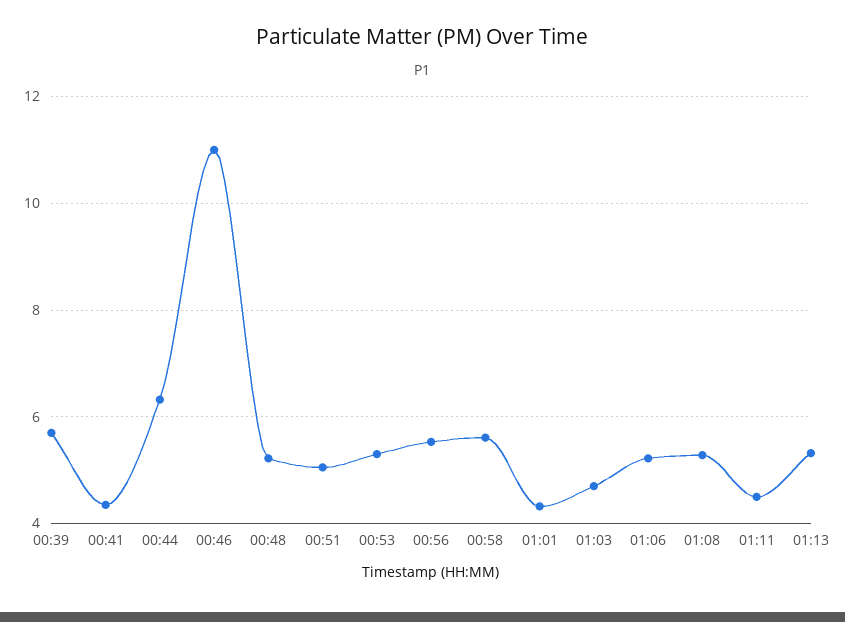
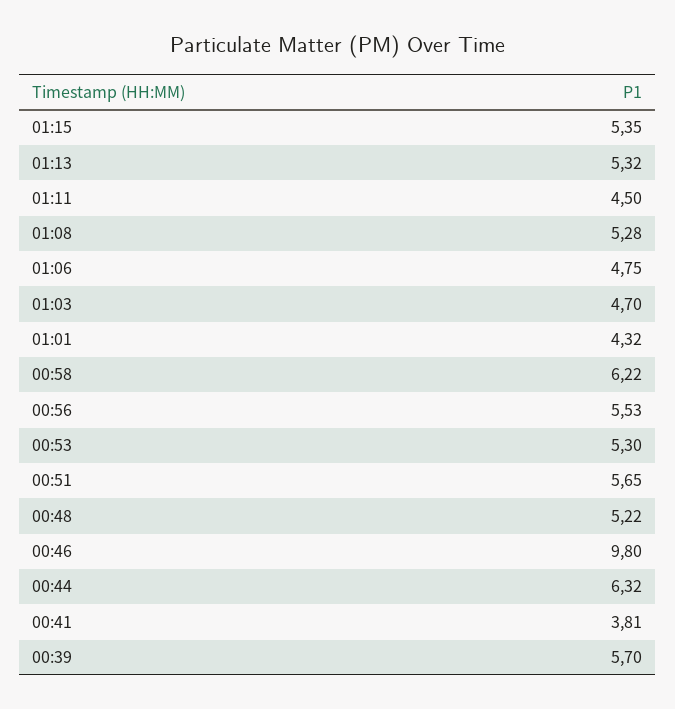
00:41: 4.4 -> 3.81
00:46: 11 -> 9.8
00:51: 5 -> 5.65
00:58: 5.6 -> 6.22
01:06: 5.2 -> 4.75
01:15: none -> 5.35

